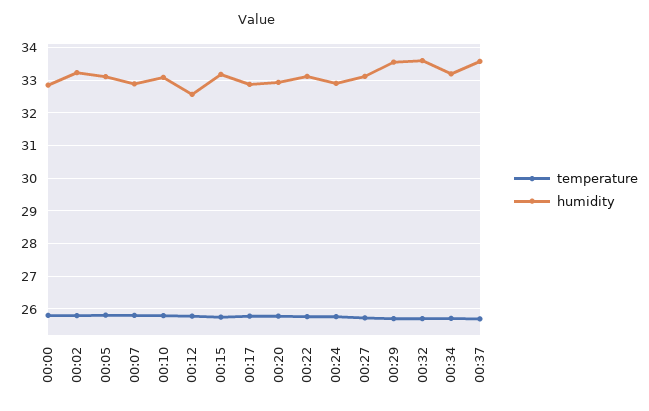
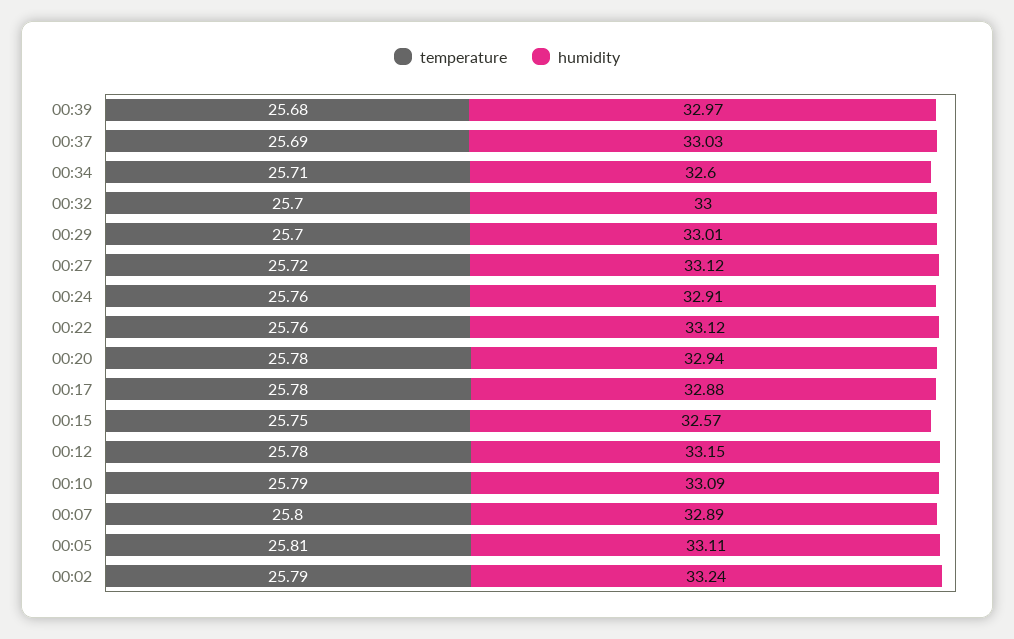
temperature, 00:00: 25.8 -> none
humidity, 00:00: 32.8 -> none
humidity, 00:12: 32.6 -> 33.15
humidity, 00:15: 33.2 -> 32.57
humidity, 00:29: 33.6 -> 33.01
humidity, 00:32: 33.6 -> 33
humidity, 00:34: 33.2 -> 32.6
humidity, 00:37: 33.6 -> 33.03
temperature, 00:39: none -> 25.68
humidity, 00:39: none -> 32.97

